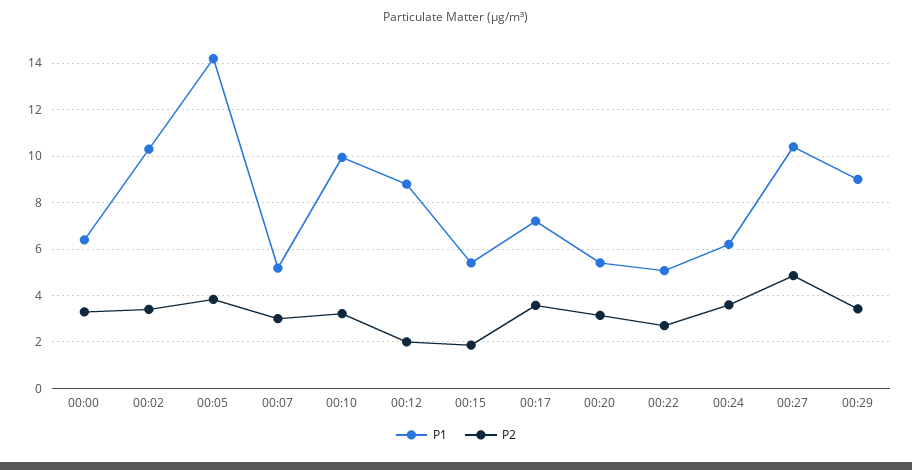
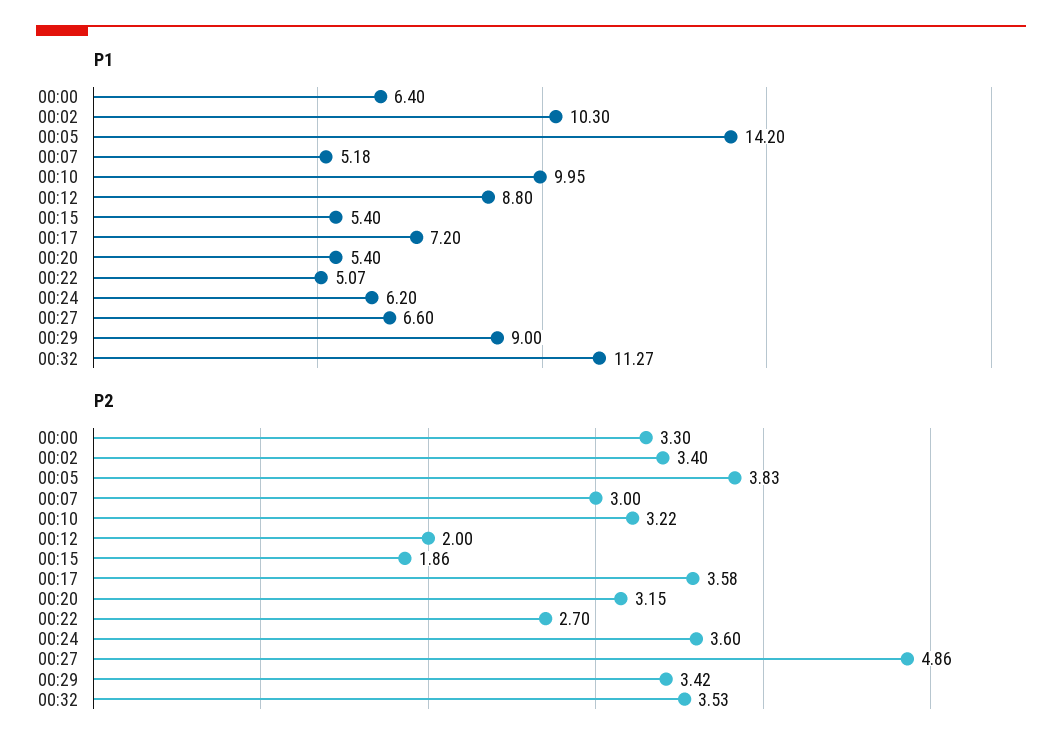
P1, 00:27: 10.5 -> 6.6
P1, 00:32: none -> 11.27
P2, 00:32: none -> 3.53

